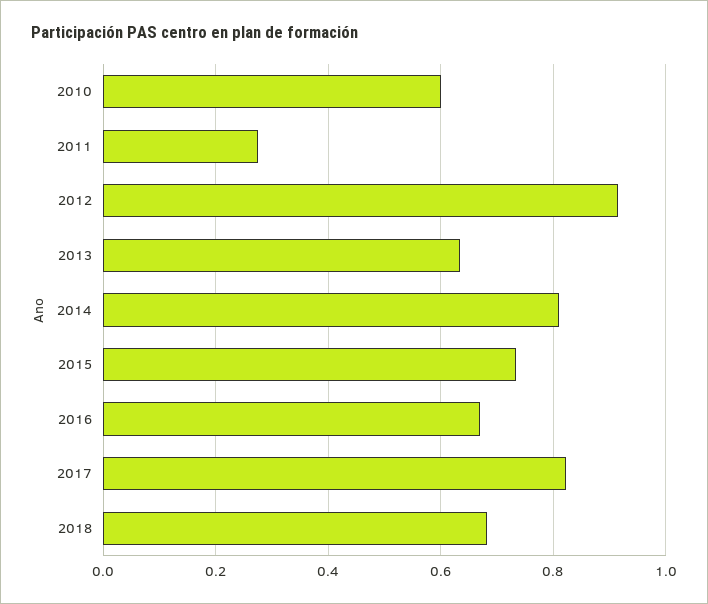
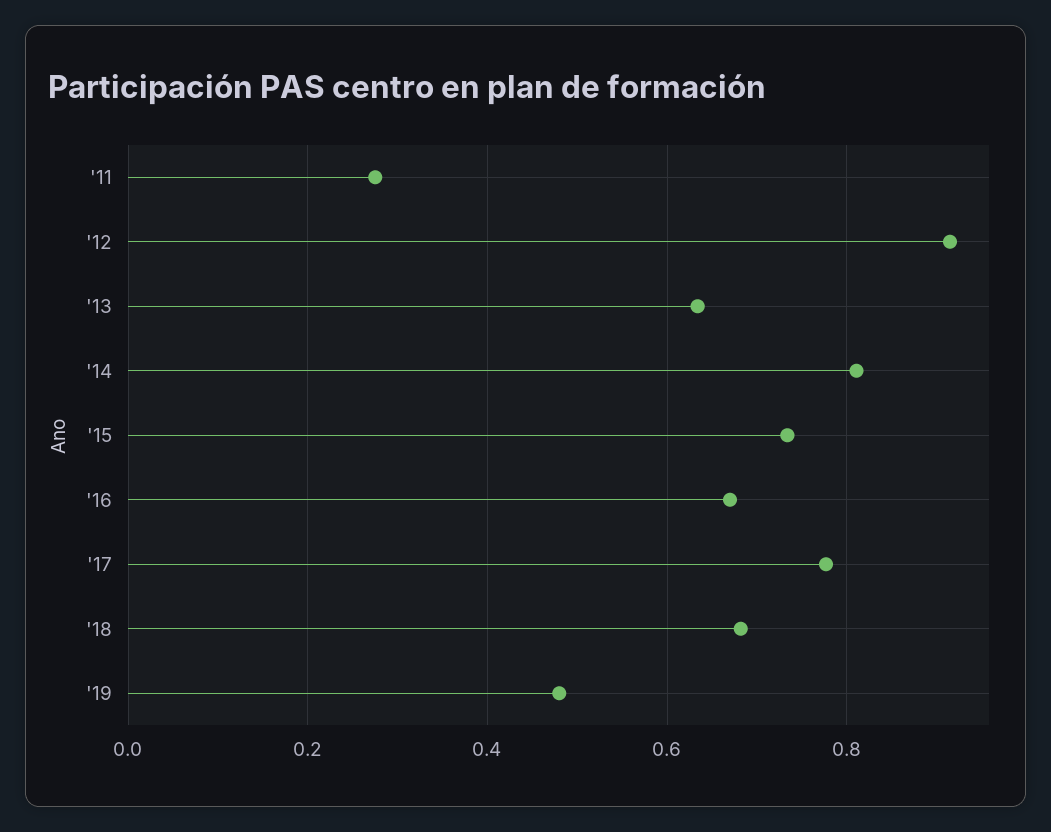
2010: 0.6 -> none
2017: 0.82 -> 0.78
'19: none -> 0.48

